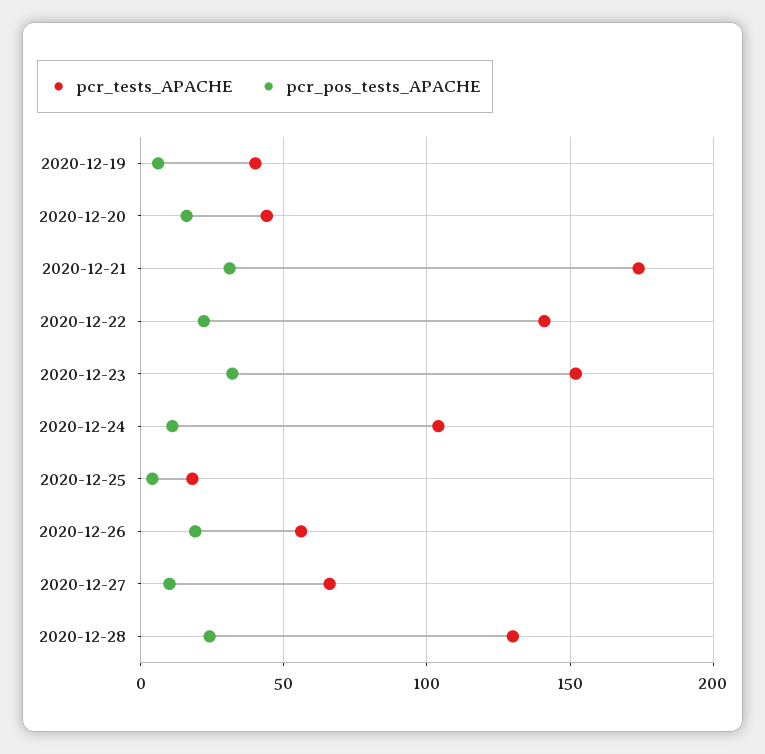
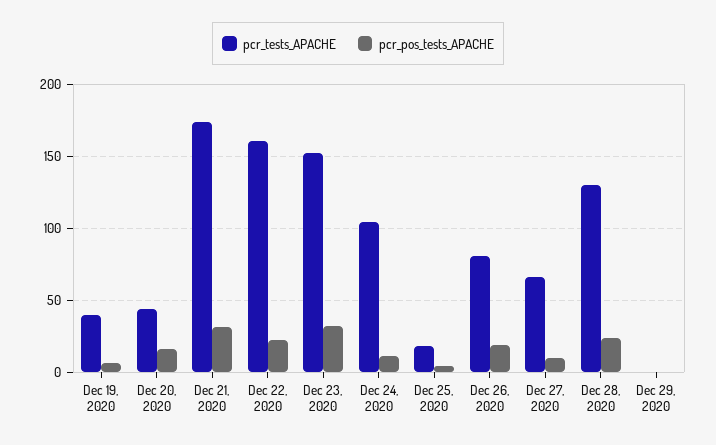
pcr_tests_APACHE, 2020-12-22: 140 -> 160
pcr_tests_APACHE, 2020-12-26: 55 -> 80
pcr_tests_APACHE, Dec 29, 2020: none -> 0
pcr_pos_tests_APACHE, Dec 29, 2020: none -> 0

